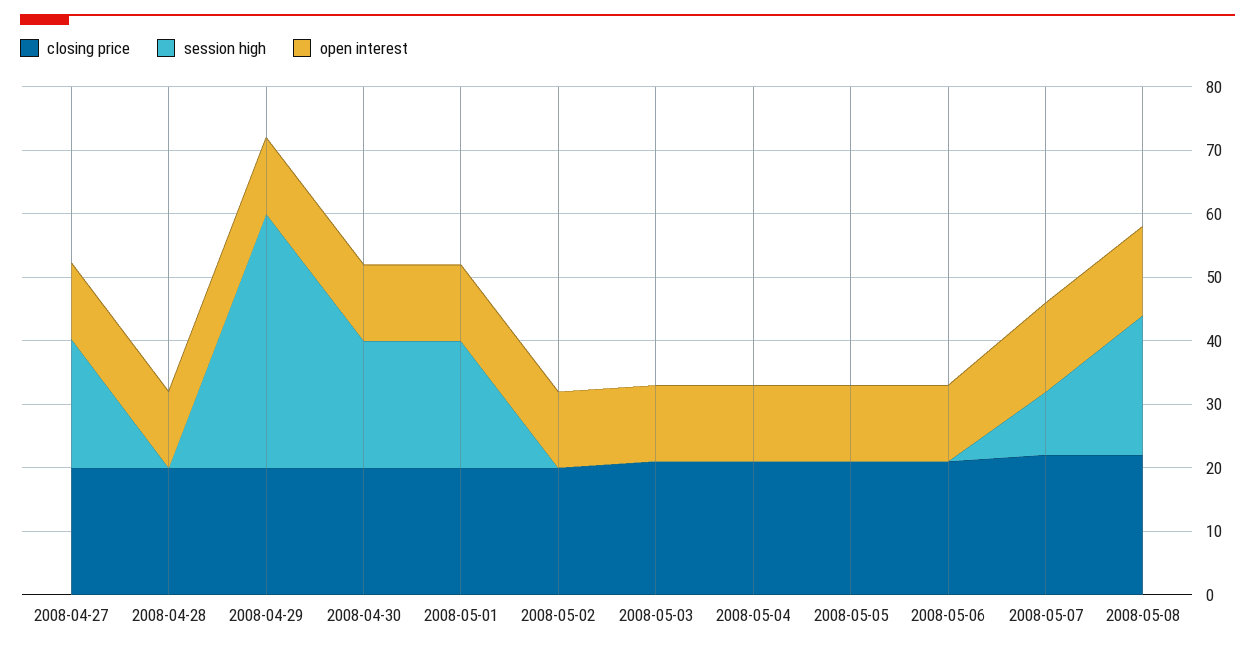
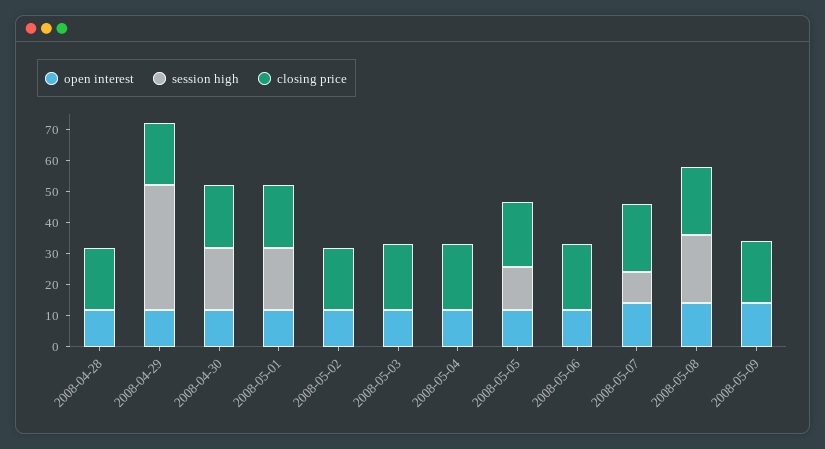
closing price, 2008-04-27: 20 -> none
session high, 2008-04-27: 20 -> none
open interest, 2008-04-27: 12 -> none
session high, 2008-05-05: 0 -> 15
open interest, 2008-05-09: none -> 15
session high, 2008-05-09: none -> 0
closing price, 2008-05-09: none -> 20

